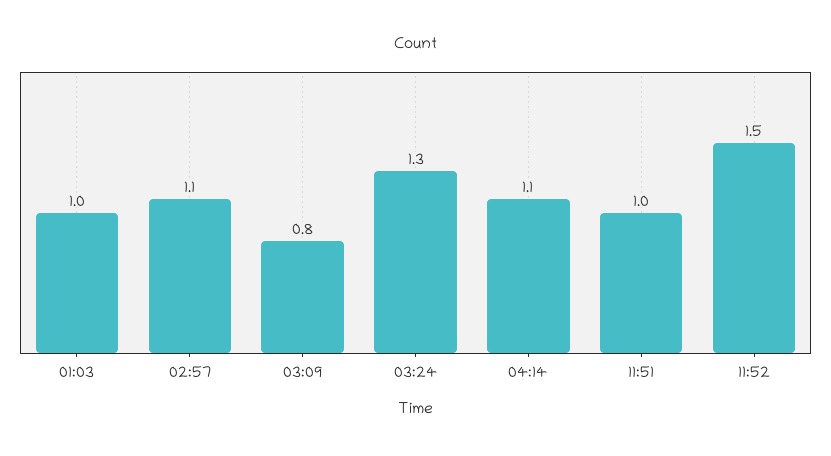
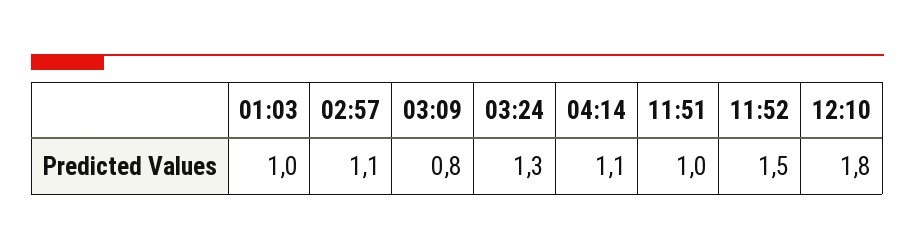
12:10: none -> 1.8

